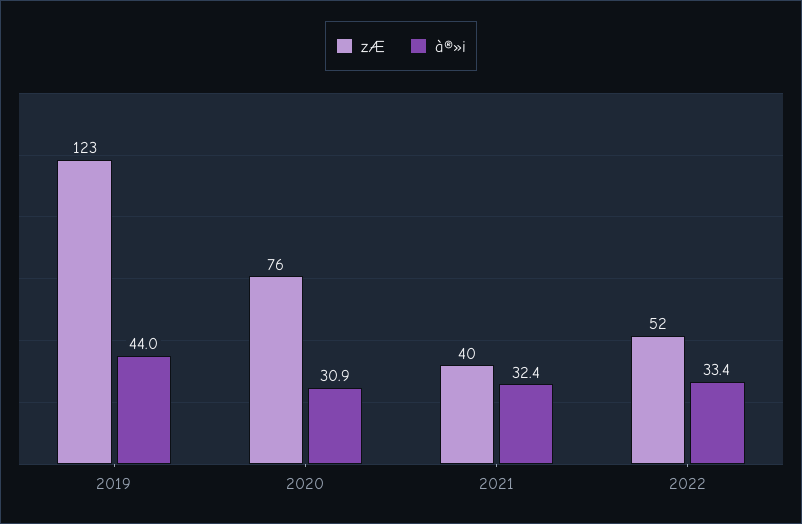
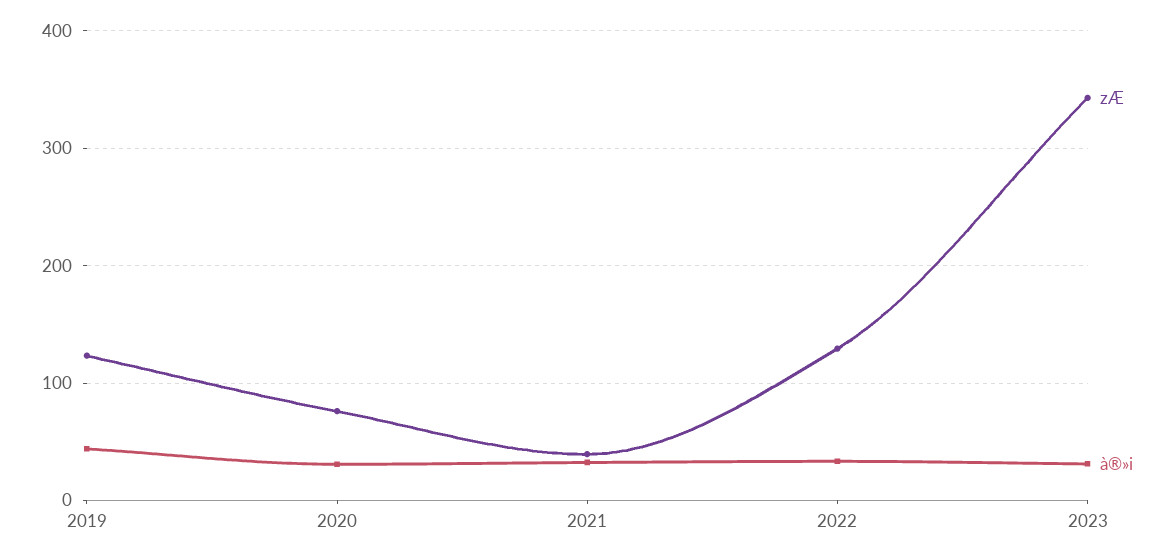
zÆ, 2022: 52 -> 130
zÆ, 2023: none -> 340
à®»i, 2023: none -> 30

